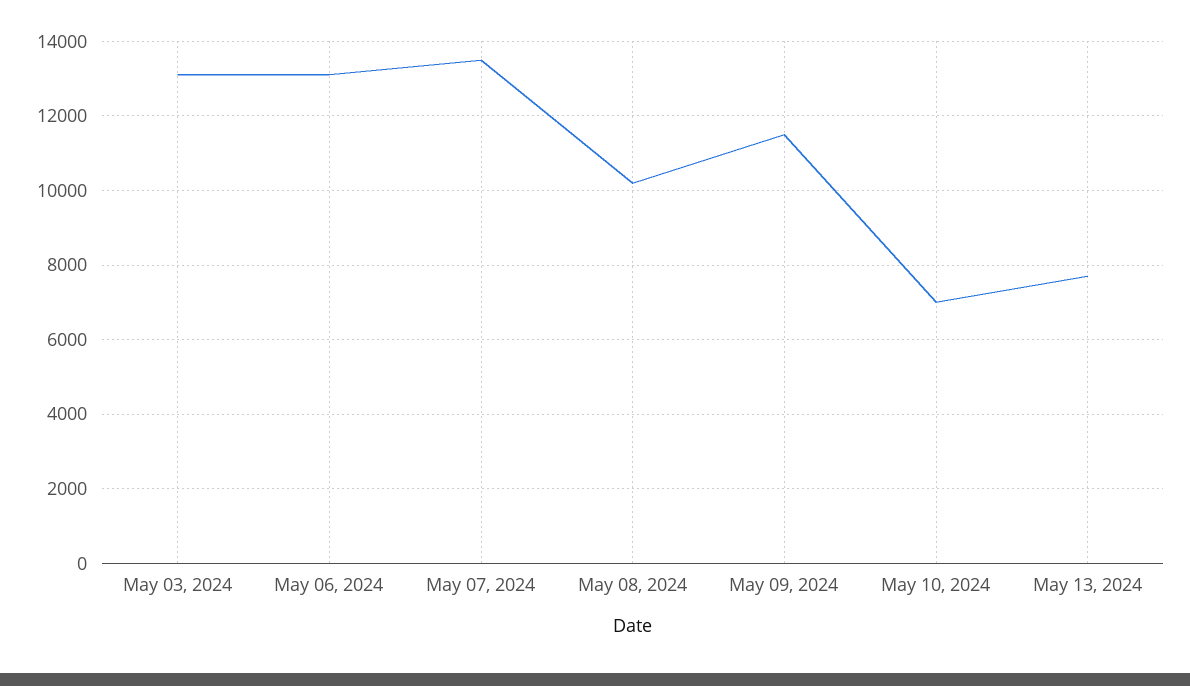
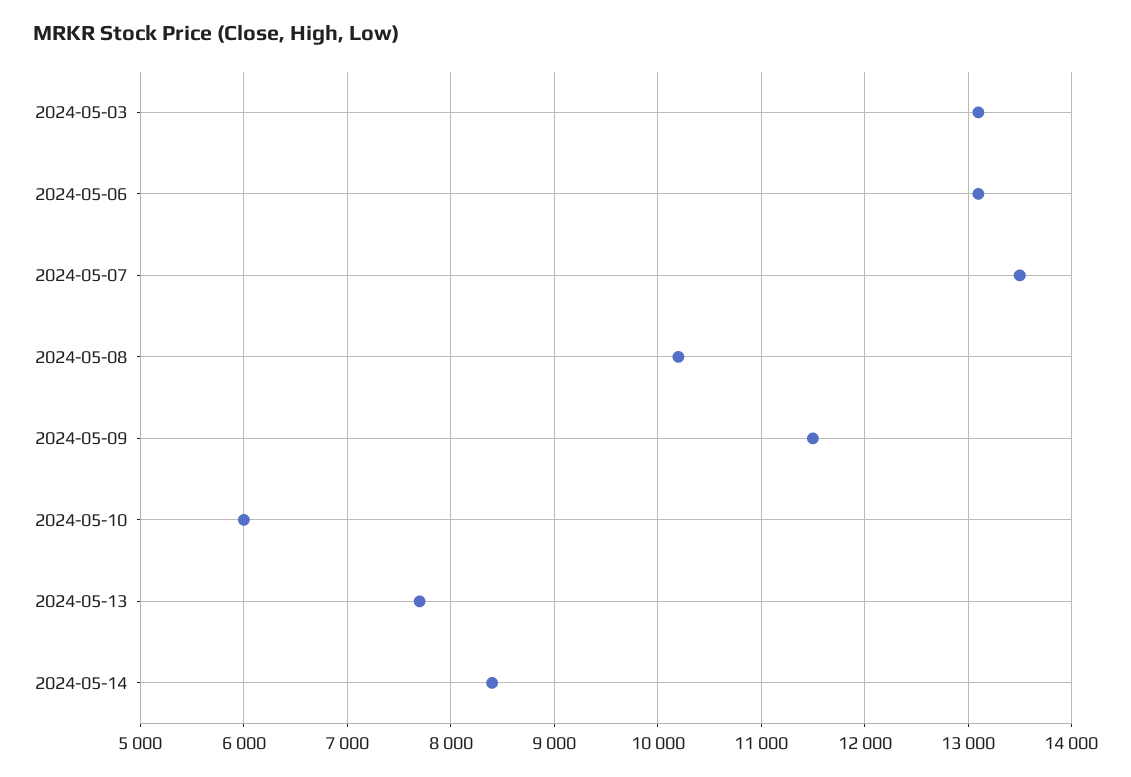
May 10, 2024: 7000 -> 6000
2024-05-14: none -> 8400

